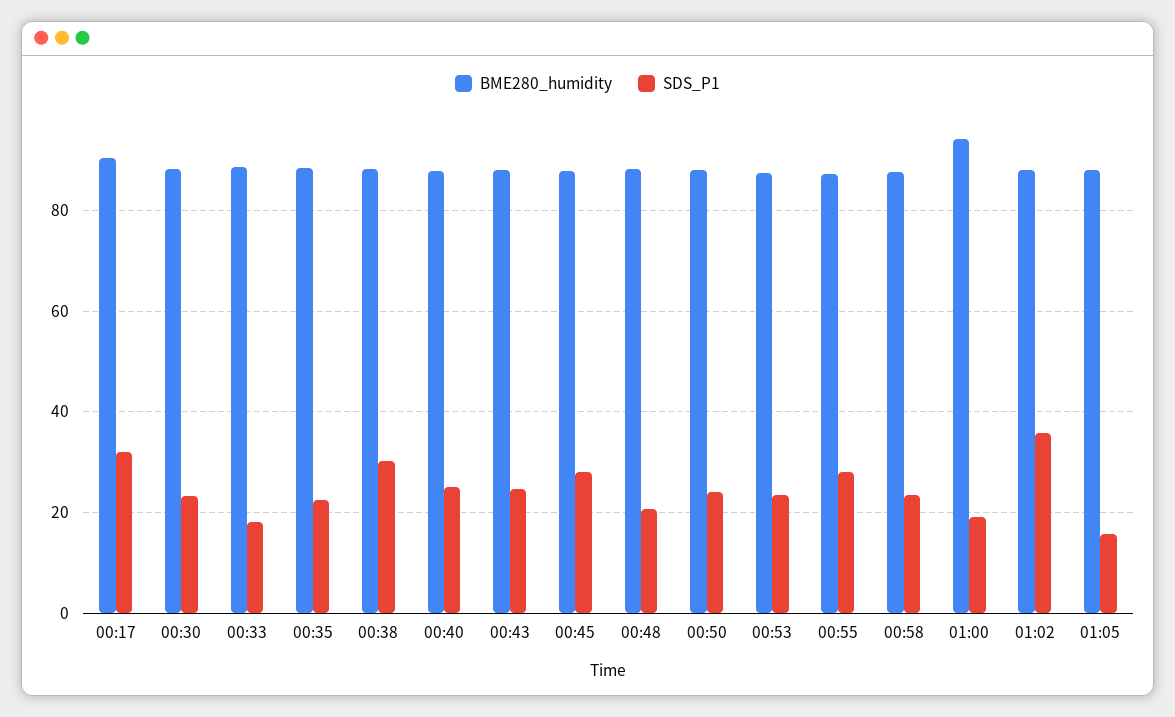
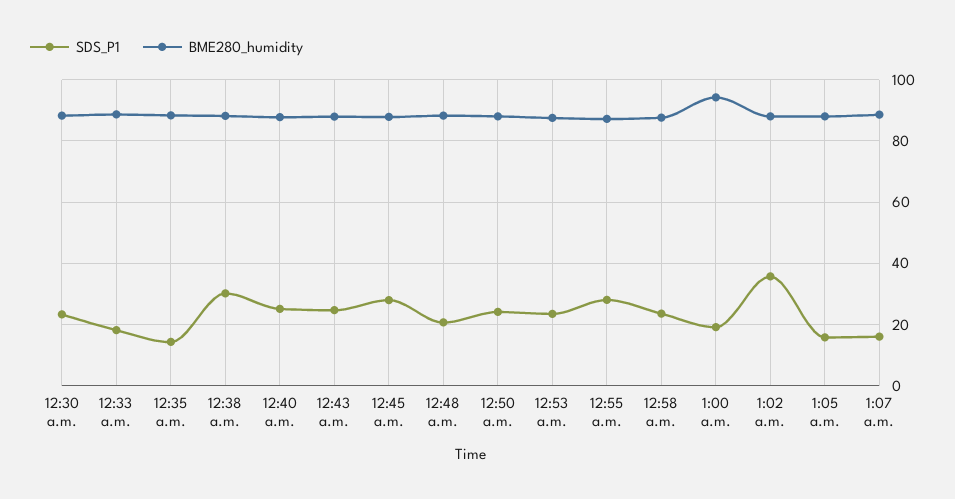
BME280_humidity, 00:17: 90 -> none
SDS_P1, 00:17: 32 -> none
SDS_P1, 00:35: 22 -> 14
SDS_P1, 1:07 a.m.: none -> 16
BME280_humidity, 1:07 a.m.: none -> 88

